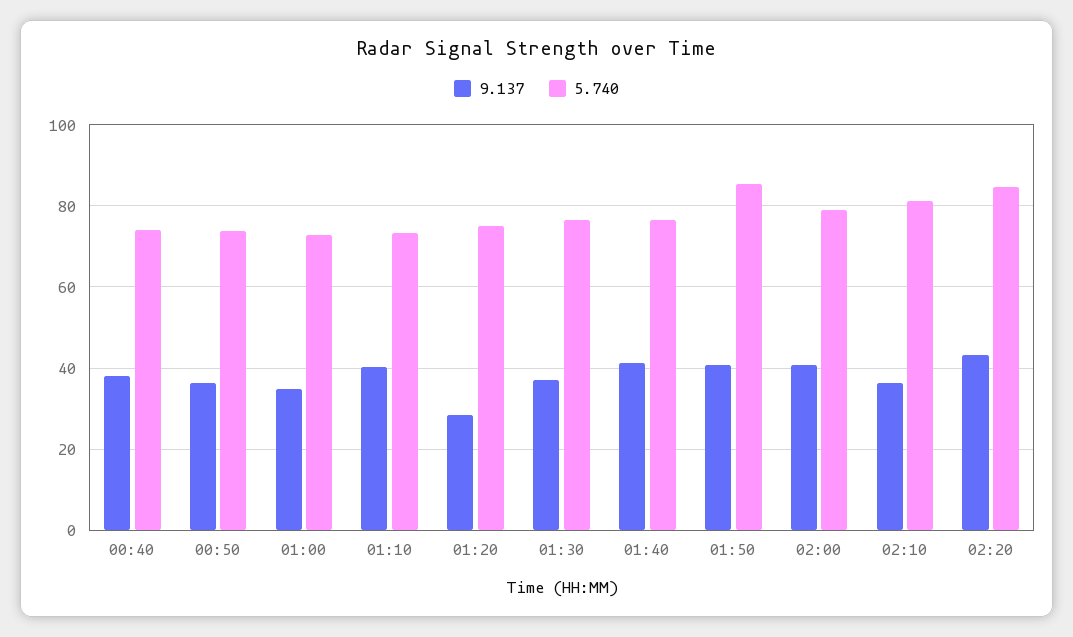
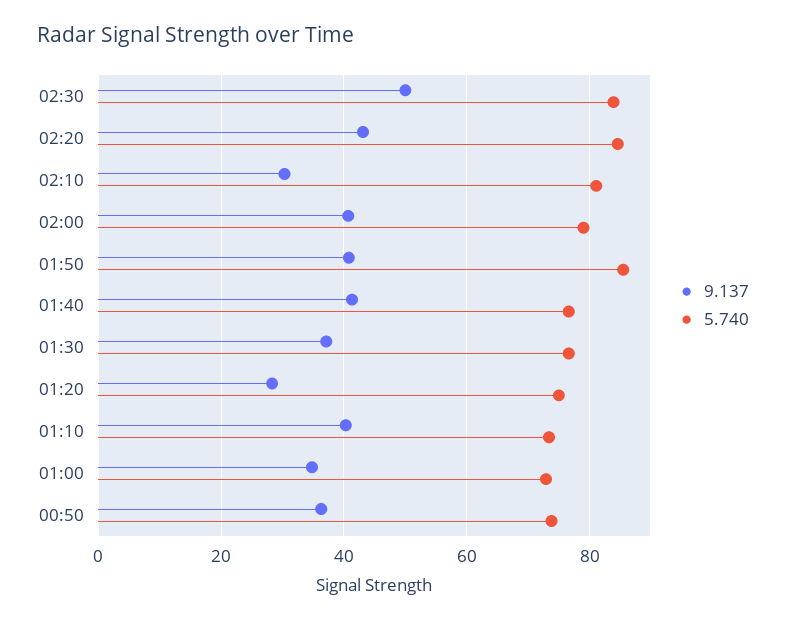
9.137, 00:40: 38 -> none
5.740, 00:40: 74 -> none
9.137, 02:10: 36 -> 30
9.137, 02:30: none -> 50
5.740, 02:30: none -> 84

